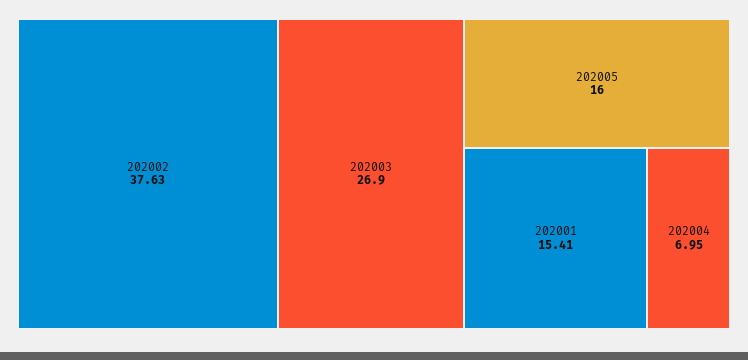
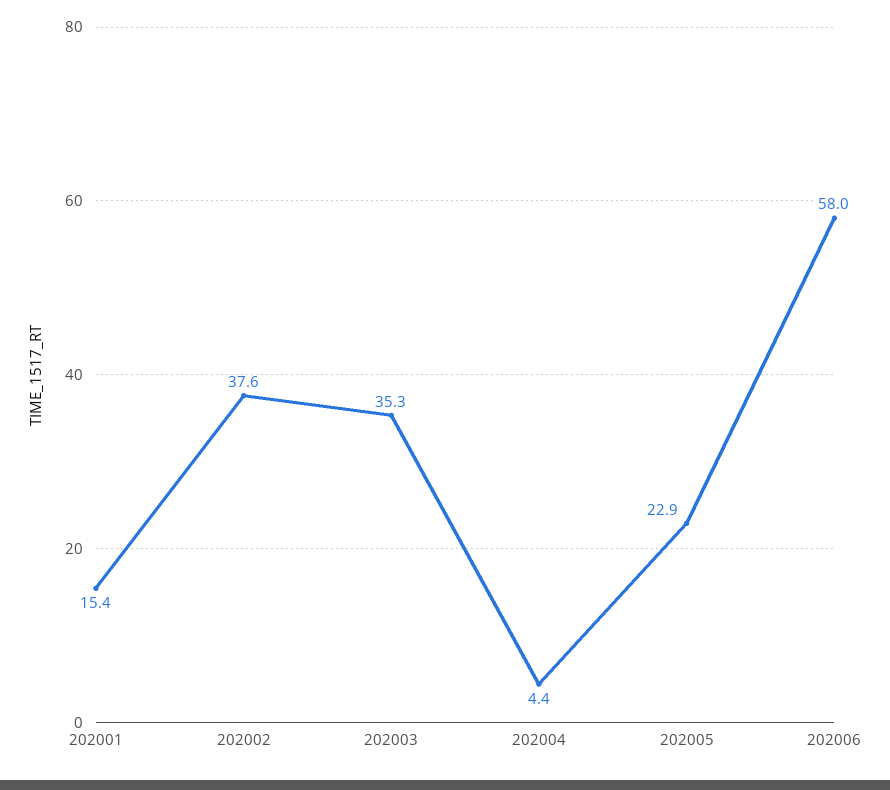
202003: 26.9 -> 35.3
202005: 16 -> 22.9
202004: 6.95 -> 4.4
202006: none -> 58

